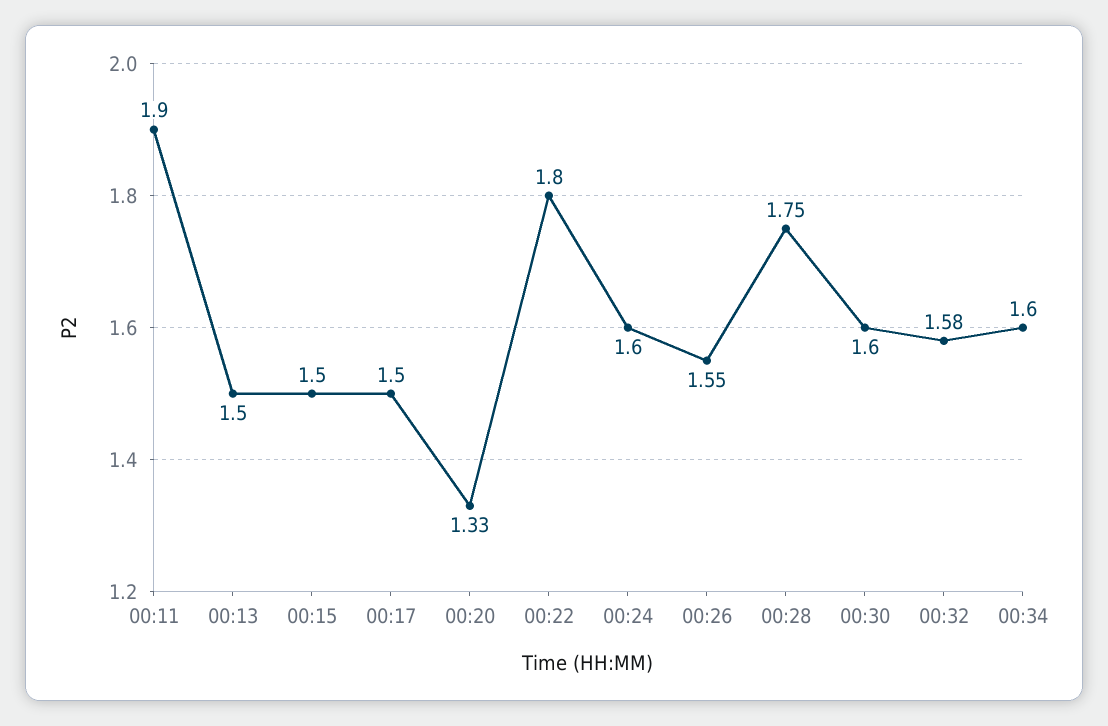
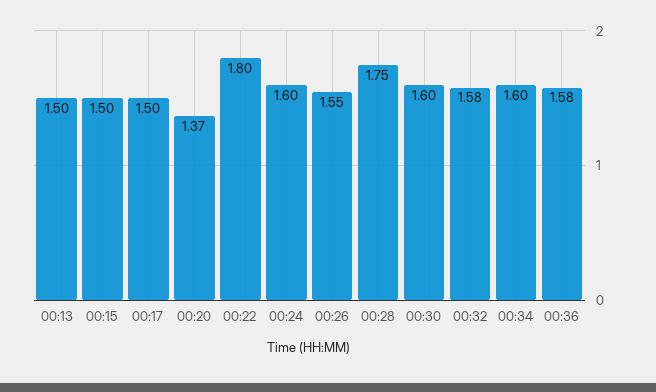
00:11: 1.9 -> none
00:20: 1.33 -> 1.37
00:36: none -> 1.58

